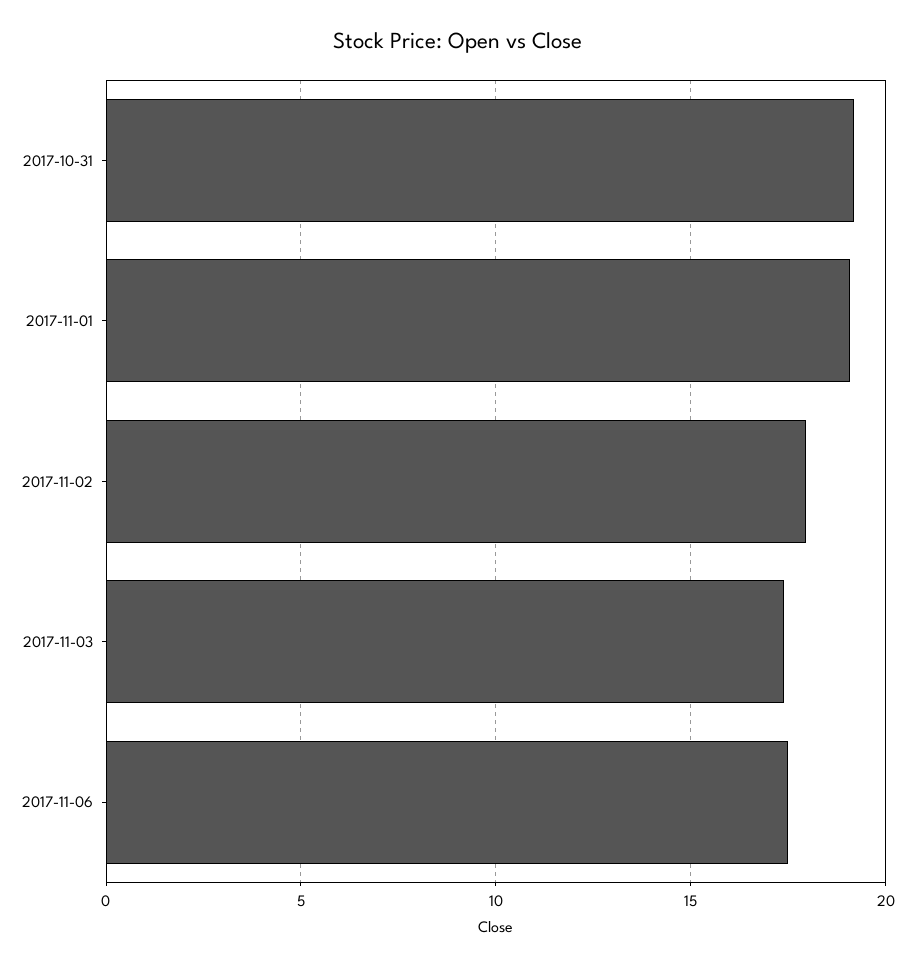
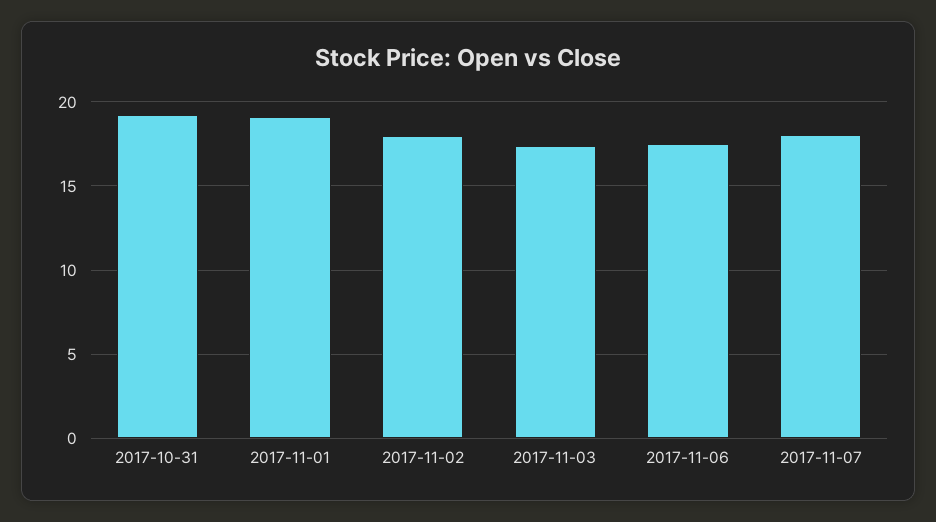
2017-11-07: none -> 18

